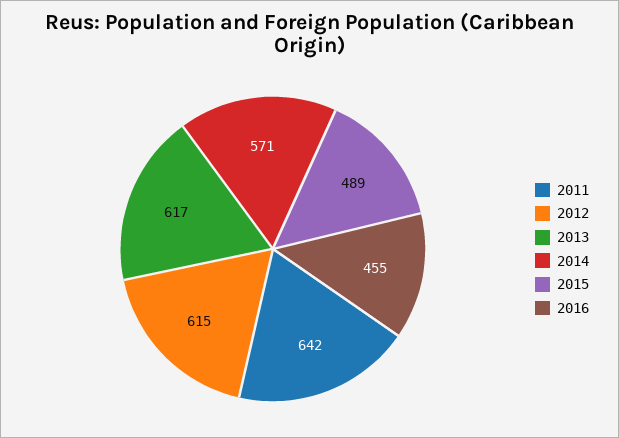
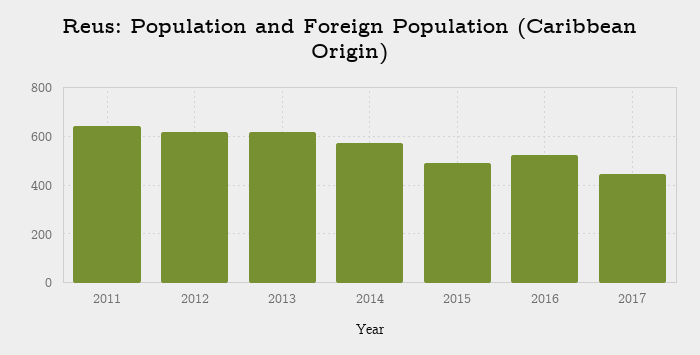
2016: 455 -> 525
2017: none -> 450

